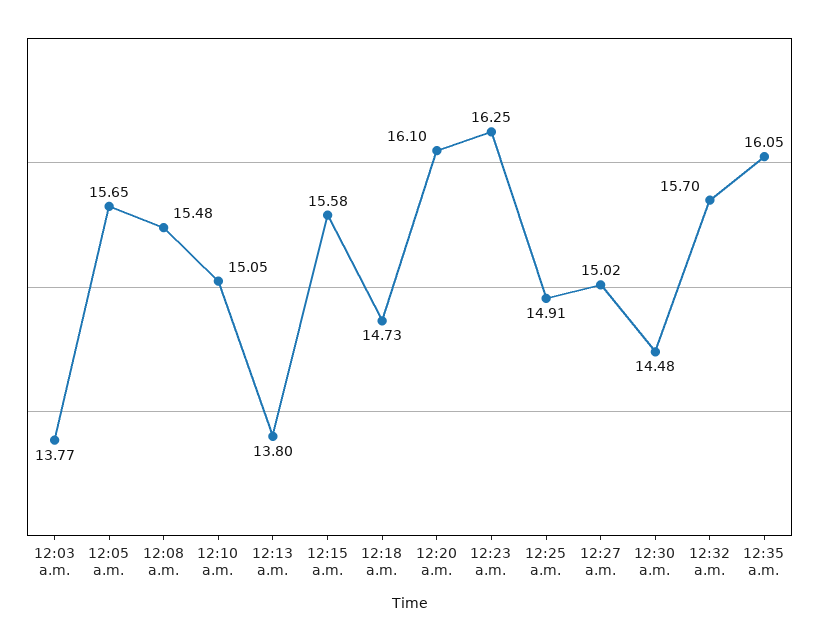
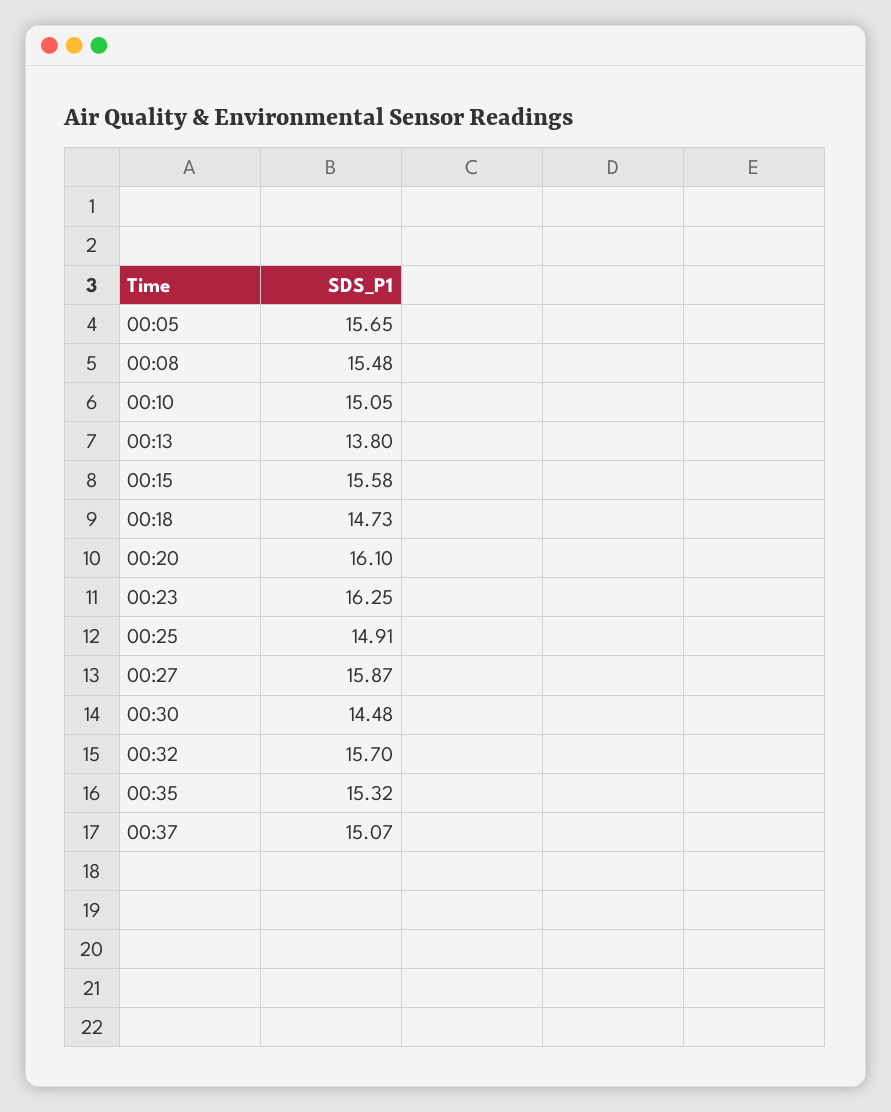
12:03 a.m.: 13.77 -> none
12:27 a.m.: 15.02 -> 15.87
12:35 a.m.: 16.05 -> 15.32
00:37: none -> 15.07

